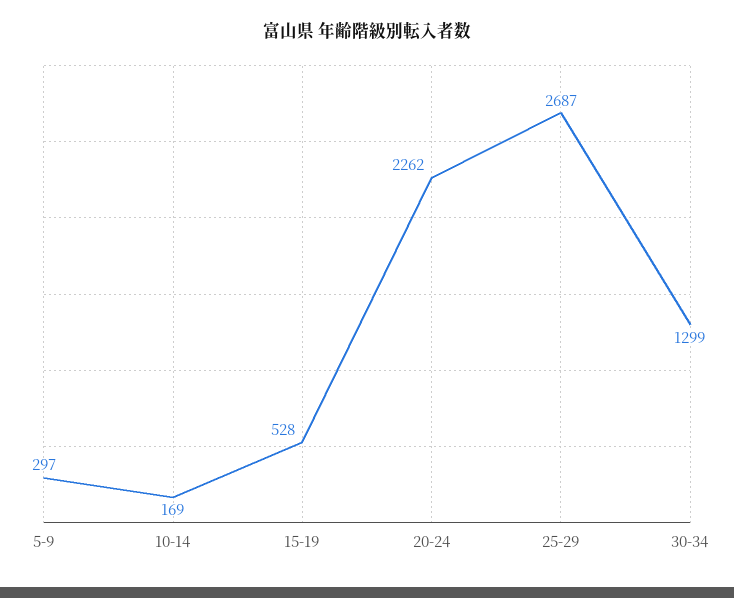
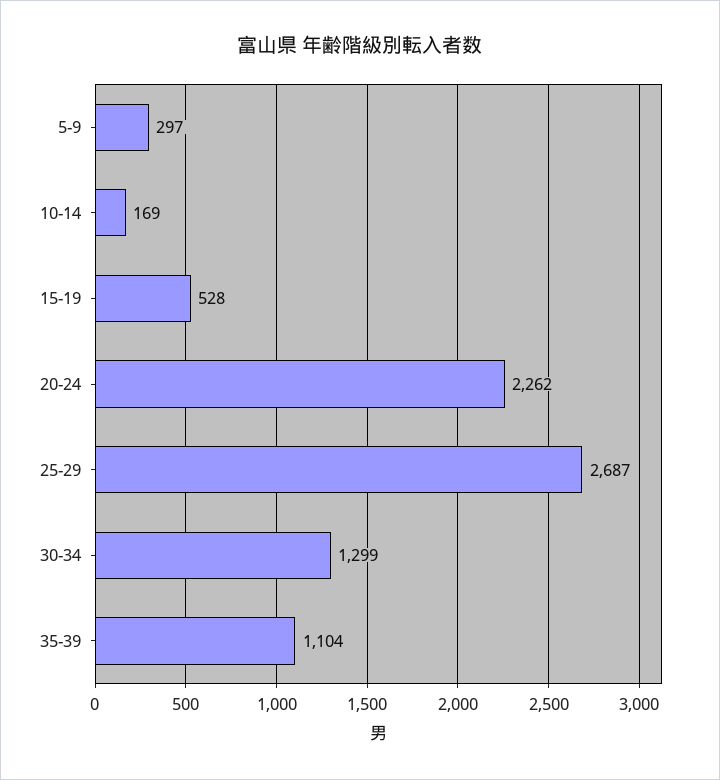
35-39: none -> 1104

